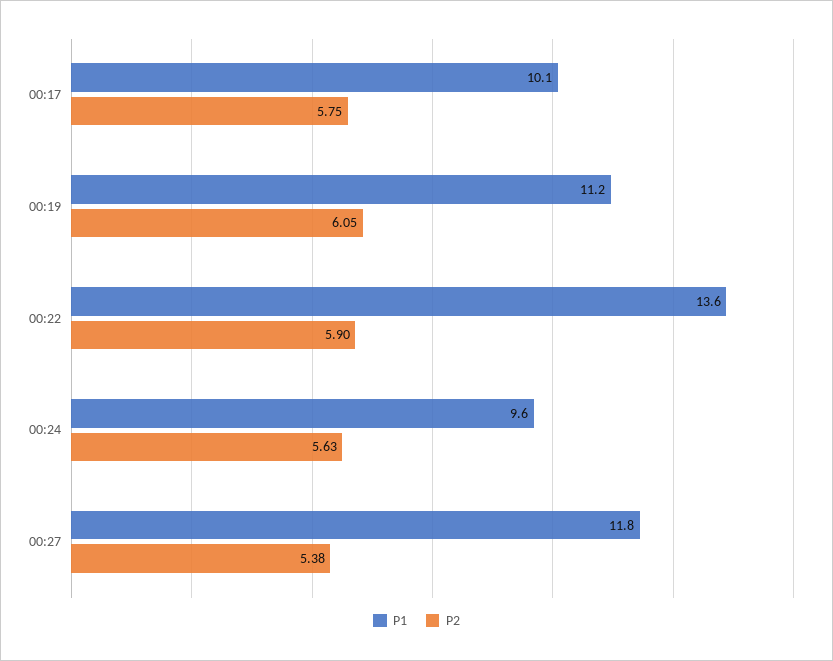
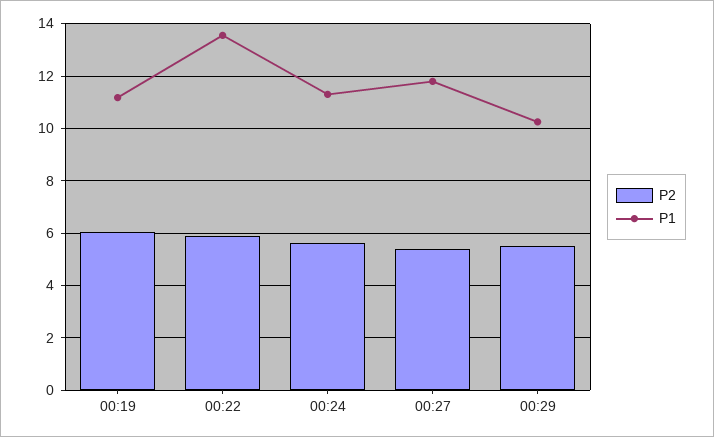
P1, 00:17: 10.1 -> none
P2, 00:17: 5.75 -> none
P1, 00:24: 9.6 -> 11.25
P2, 00:29: none -> 5.5
P1, 00:29: none -> 10.25

